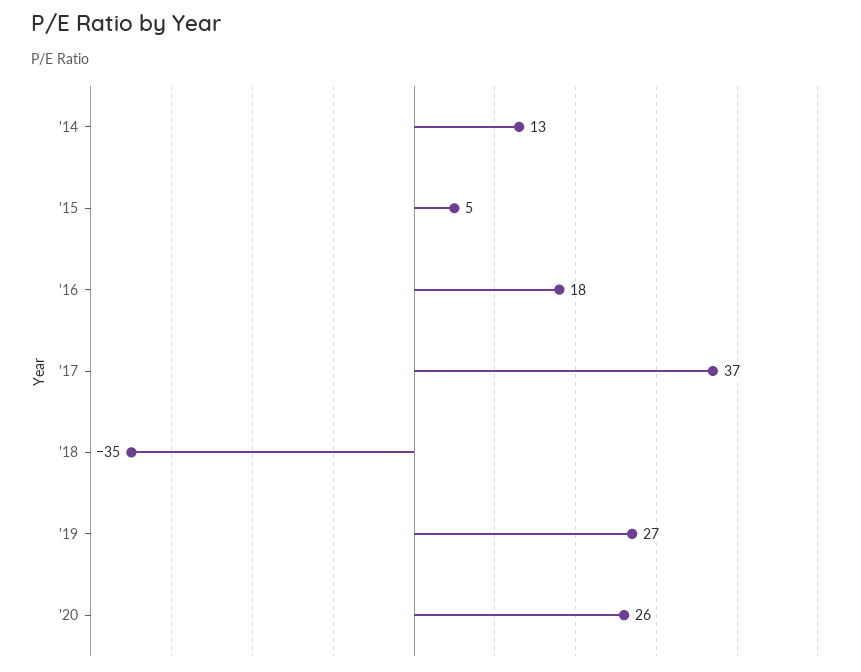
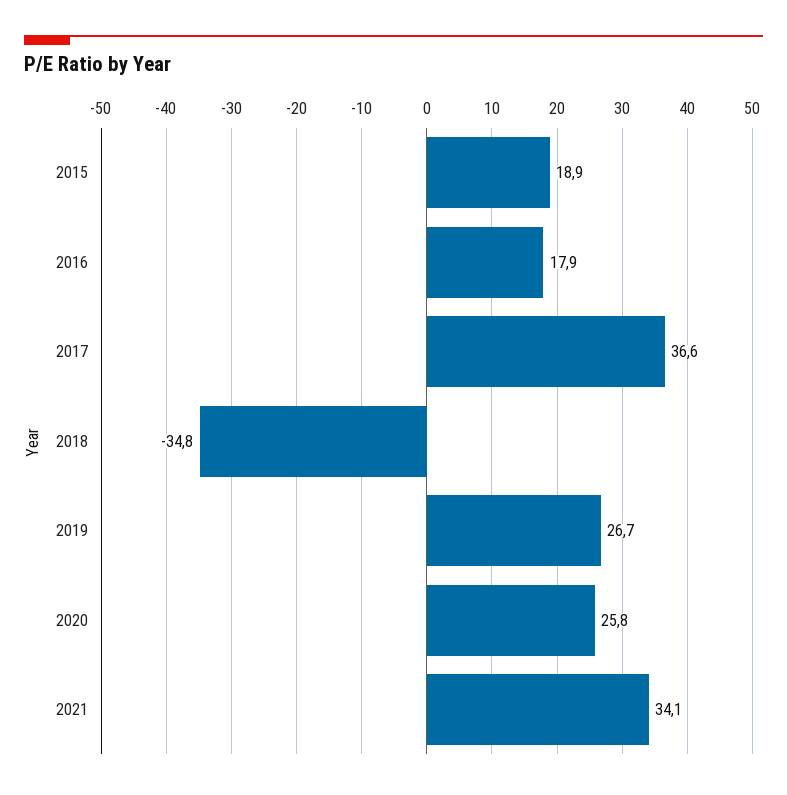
'14: 13 -> none
'15: 5 -> 18.9
2021: none -> 34.1

